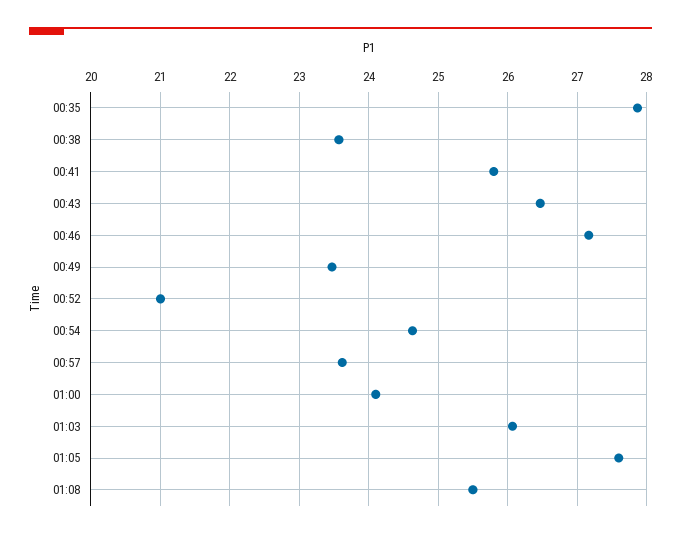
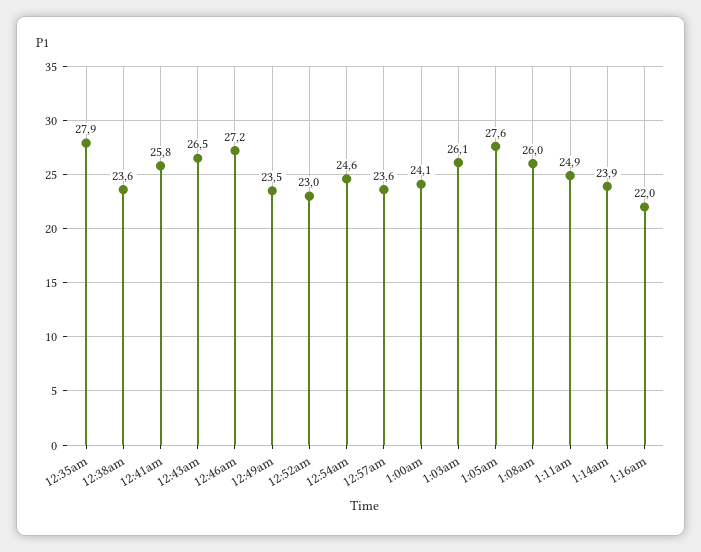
00:52: 21 -> 23
01:08: 25.5 -> 26
1:11am: none -> 24.9
1:14am: none -> 23.9
1:16am: none -> 22

